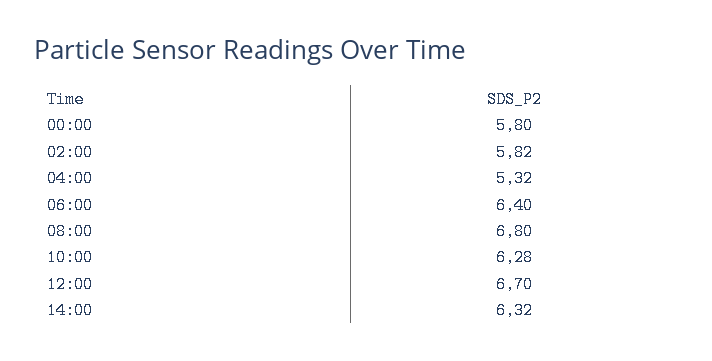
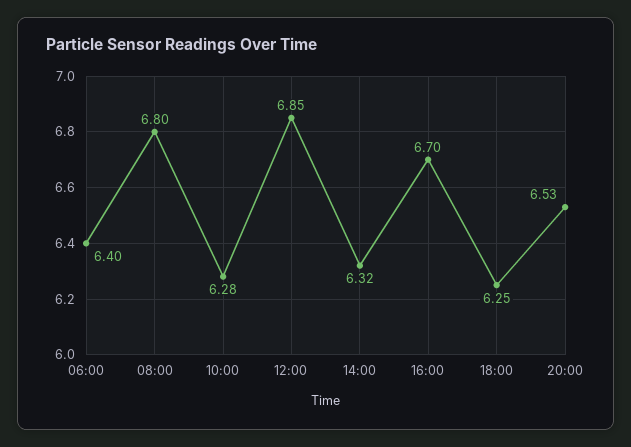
00:00: 5.8 -> none
02:00: 5.82 -> none
04:00: 5.32 -> none
12:00: 6.7 -> 6.85
16:00: none -> 6.7
18:00: none -> 6.25
20:00: none -> 6.53

